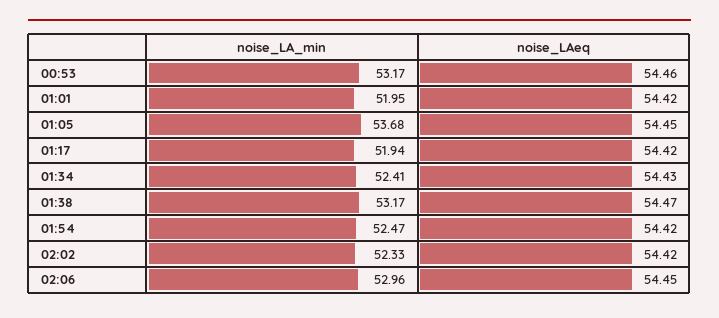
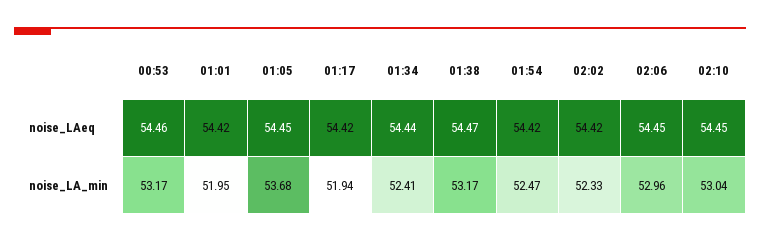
noise_LAeq, 01:34: 54.43 -> 54.44
noise_LAeq, 02:10: none -> 54.45
noise_LA_min, 02:10: none -> 53.04

